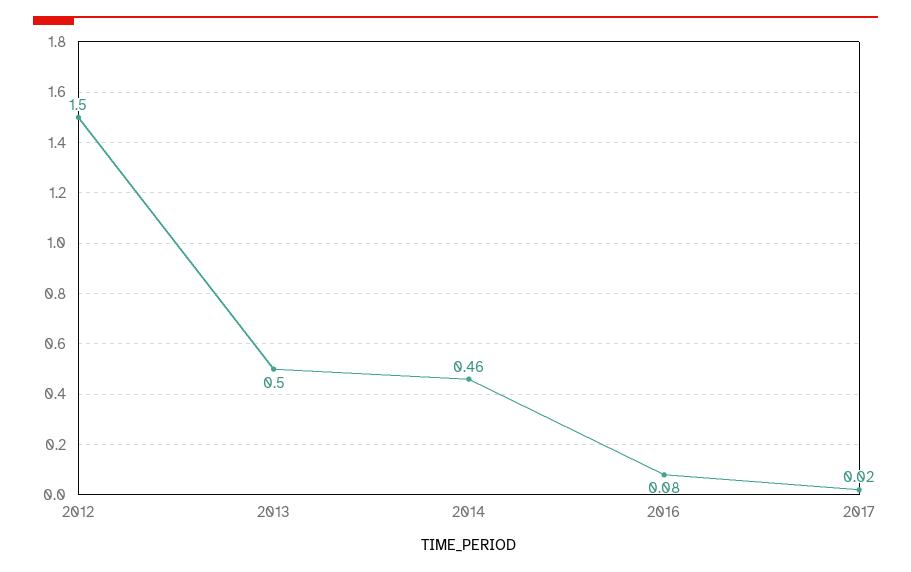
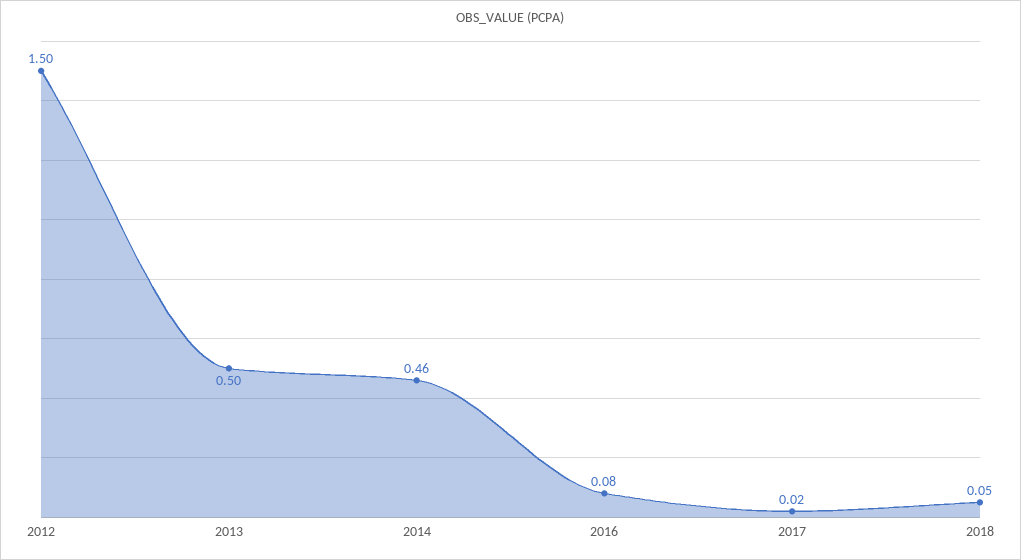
2018: none -> 0.05

